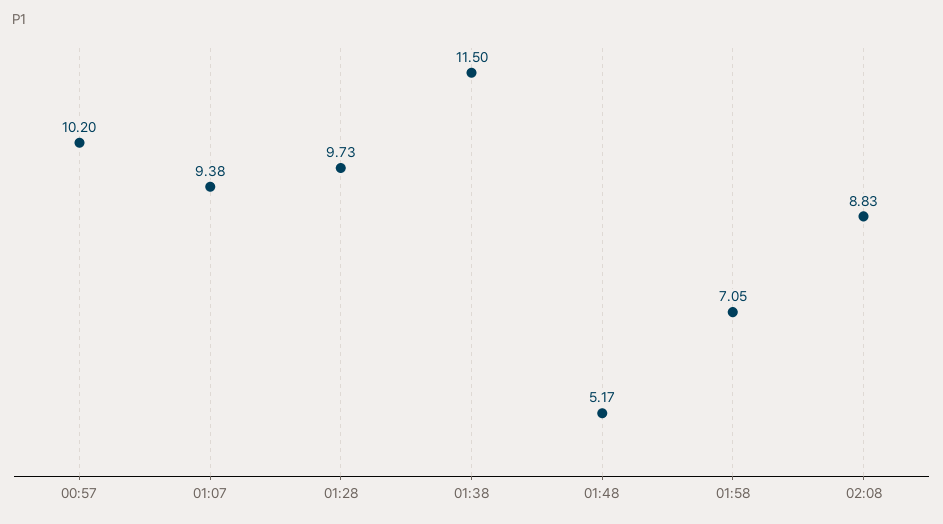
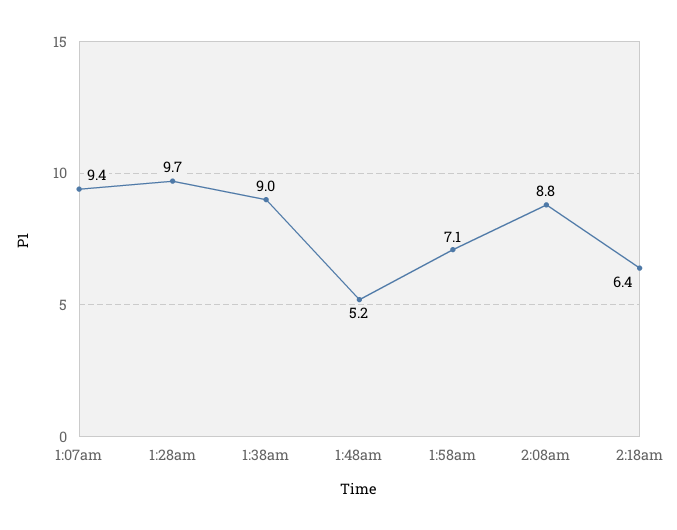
00:57: 10.2 -> none
01:38: 11.5 -> 9
2:18am: none -> 6.4

